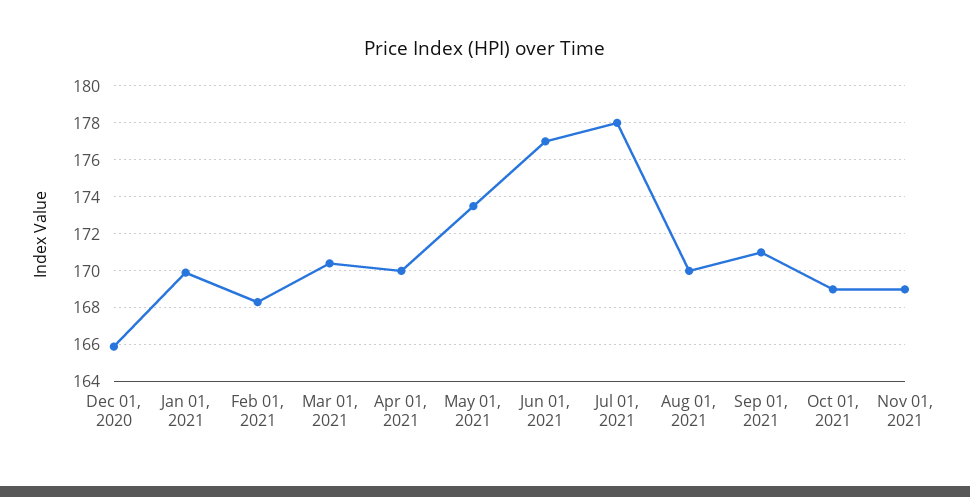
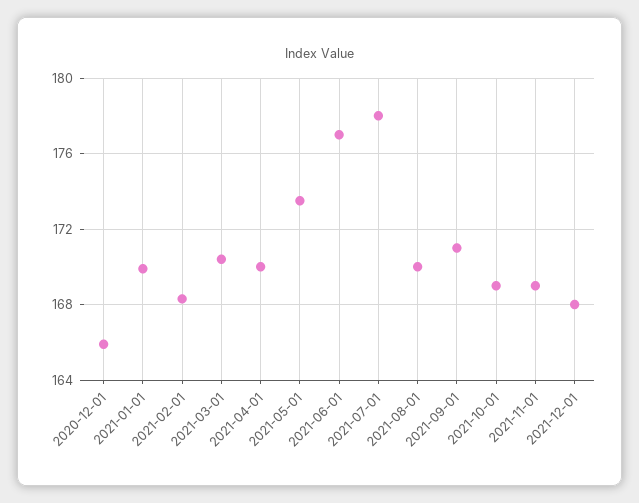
2021-12-01: none -> 168

